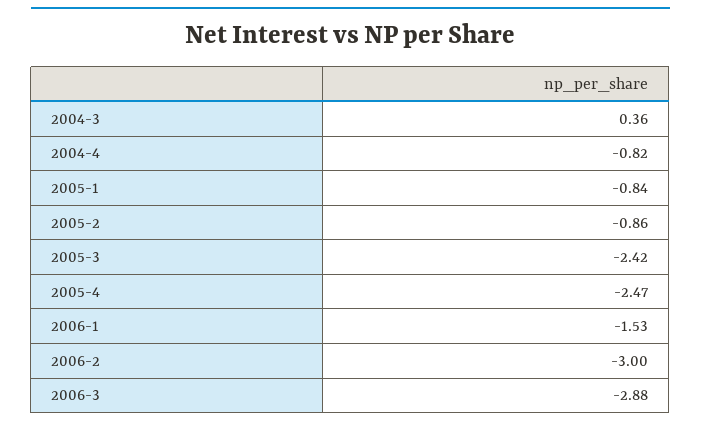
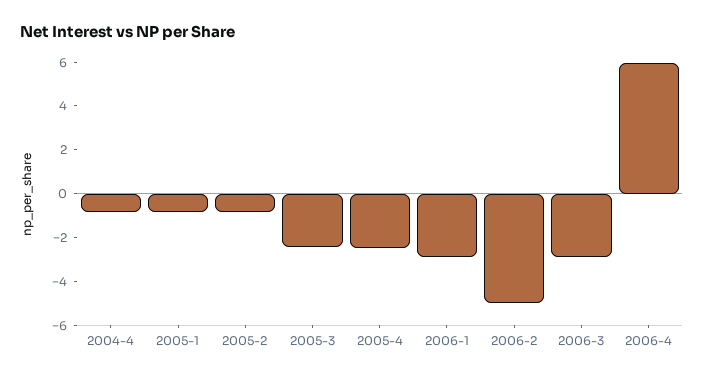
2004-3: 0.36 -> none
2006-1: -1.53 -> -3
2006-2: -3 -> -5
2006-4: none -> 6

